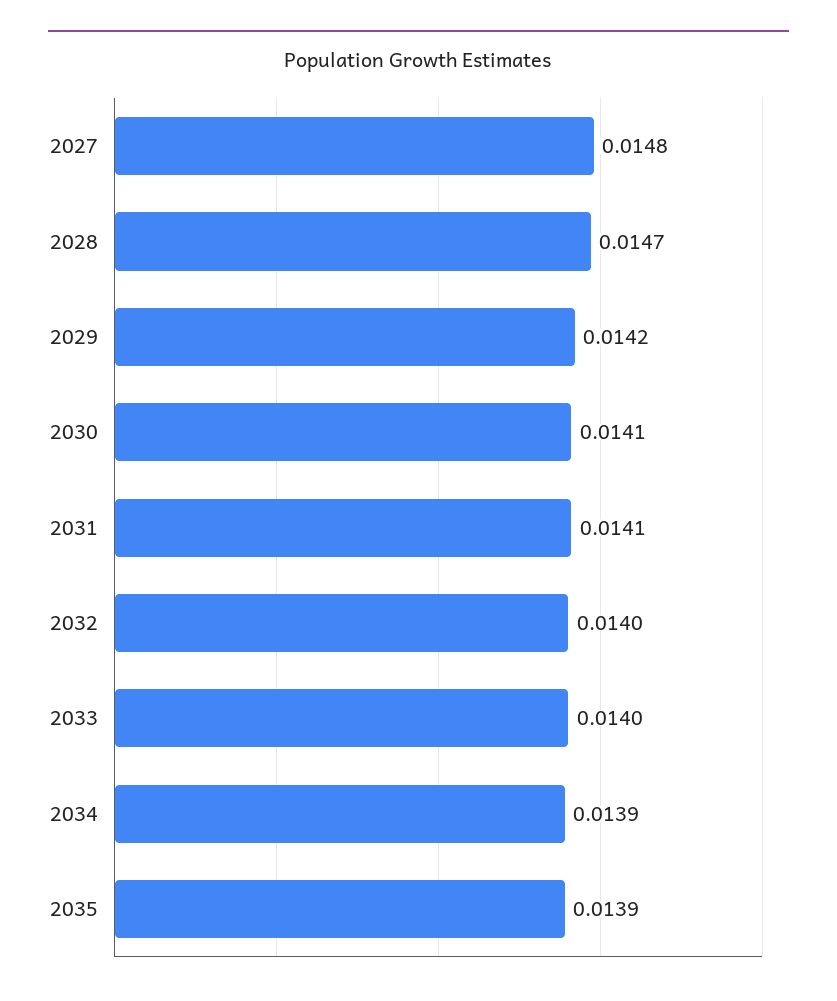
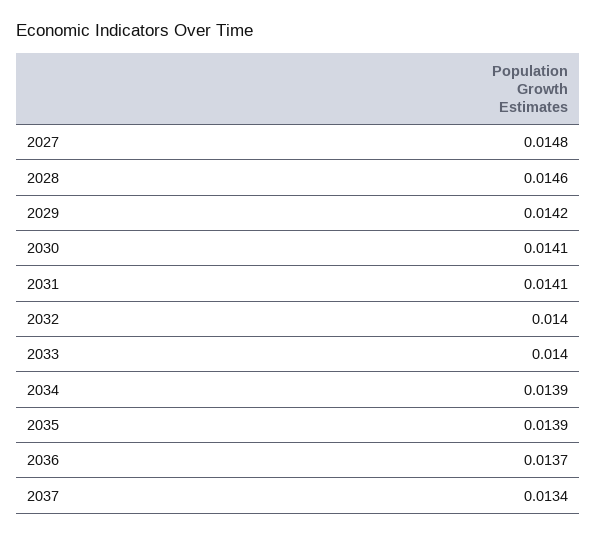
2028: 0.0147 -> 0.0146
2036: none -> 0.0137
2037: none -> 0.0134

